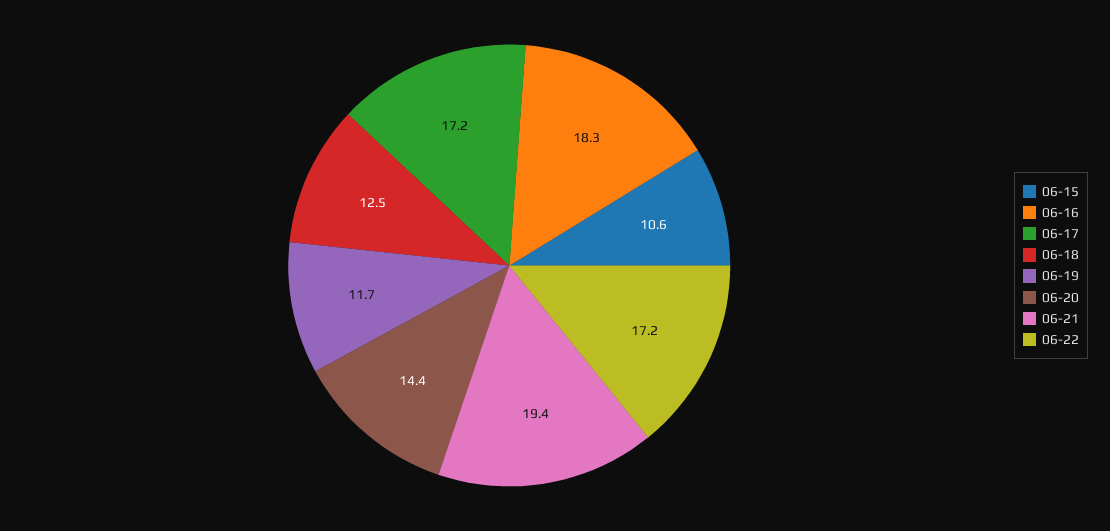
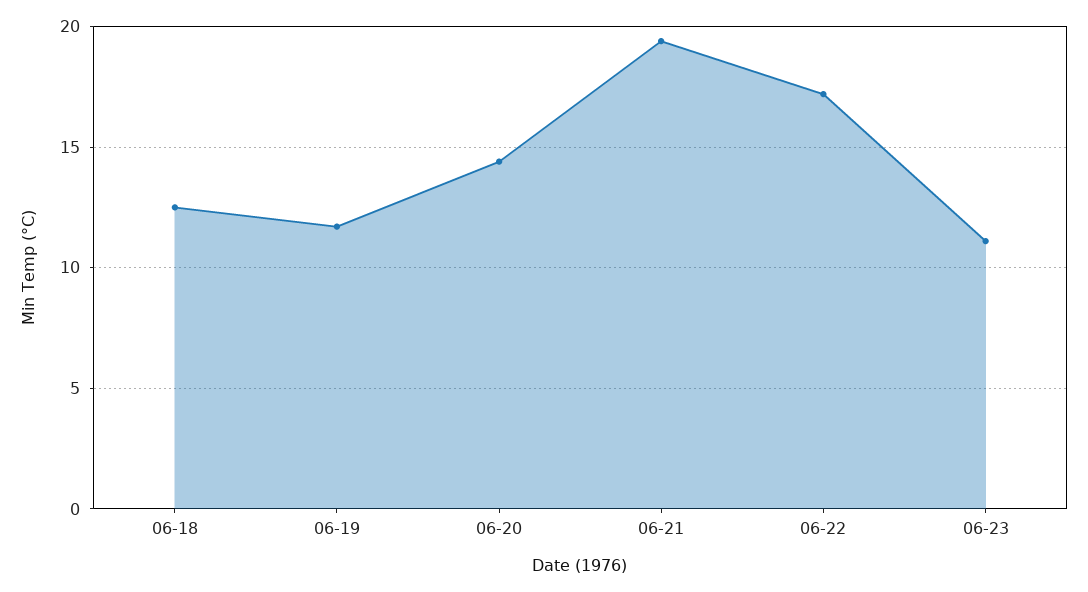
06-15: 10.6 -> none
06-16: 18.3 -> none
06-17: 17.2 -> none
06-23: none -> 11

